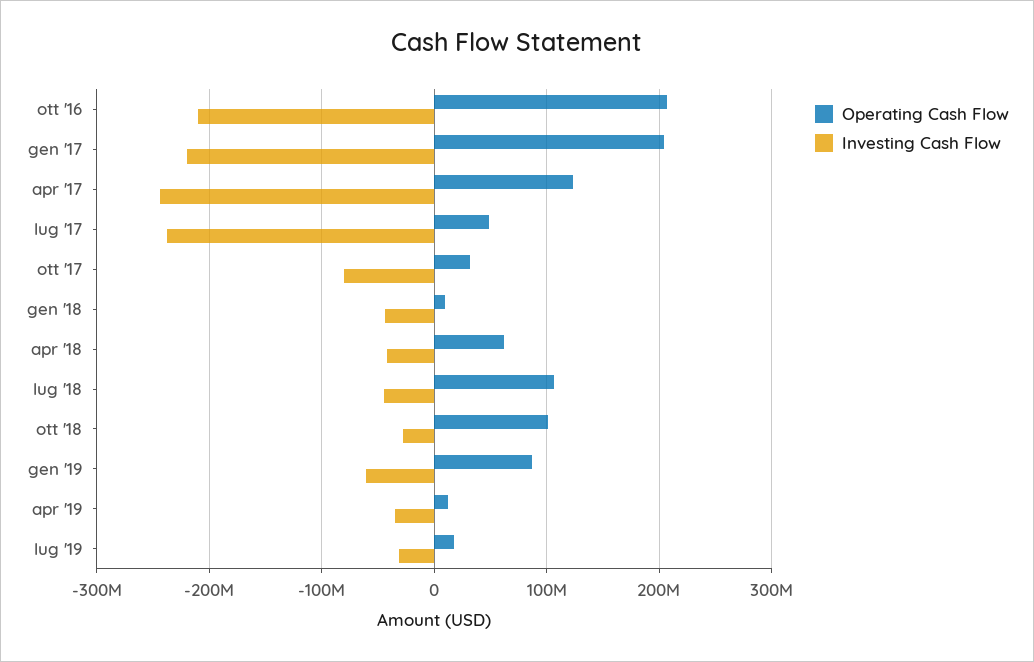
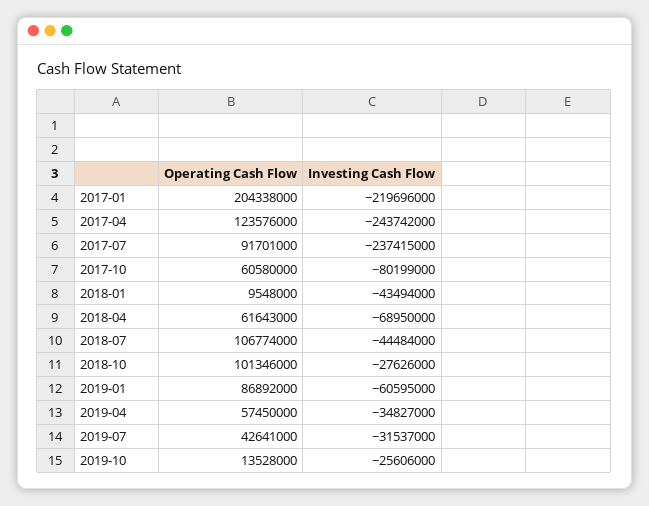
Operating Cash Flow, ott '16: 210000000 -> none
Investing Cash Flow, ott '16: -210000000 -> none
Operating Cash Flow, lug '17: 50000000 -> 91701000
Operating Cash Flow, ott '17: 30000000 -> 60580000
Investing Cash Flow, apr '18: -40000000 -> -68950000
Operating Cash Flow, apr '19: 10000000 -> 57450000
Operating Cash Flow, lug '19: 20000000 -> 42641000
Operating Cash Flow, 2019-10: none -> 13528000
Investing Cash Flow, 2019-10: none -> -25606000

